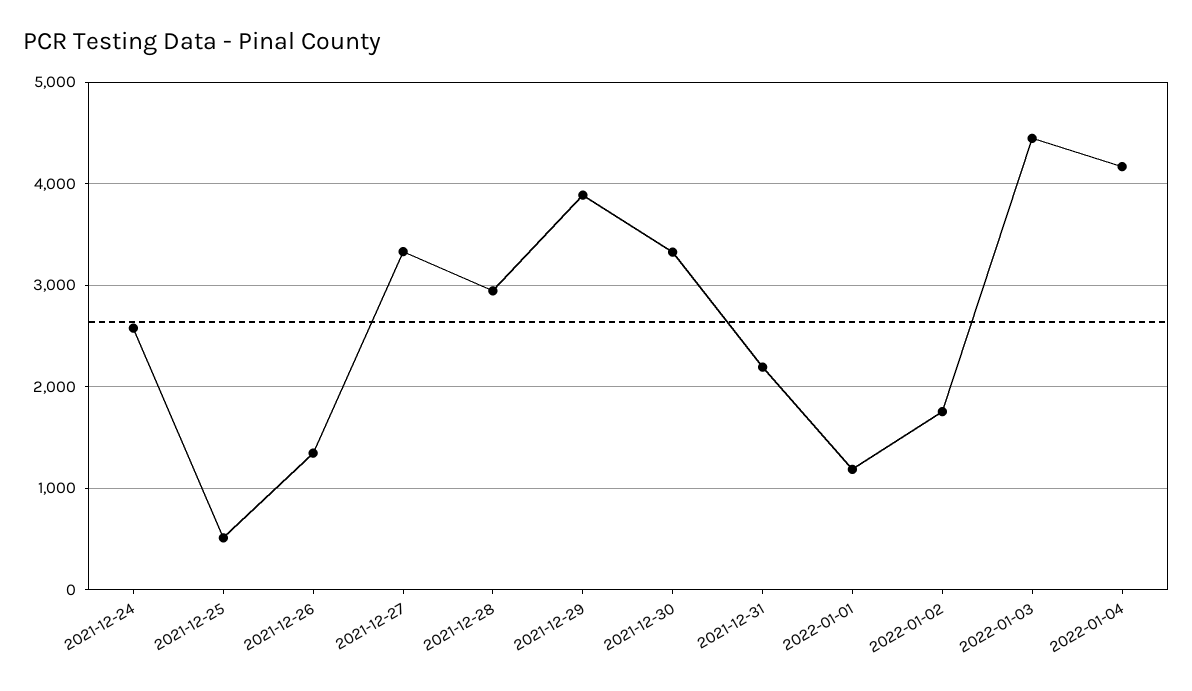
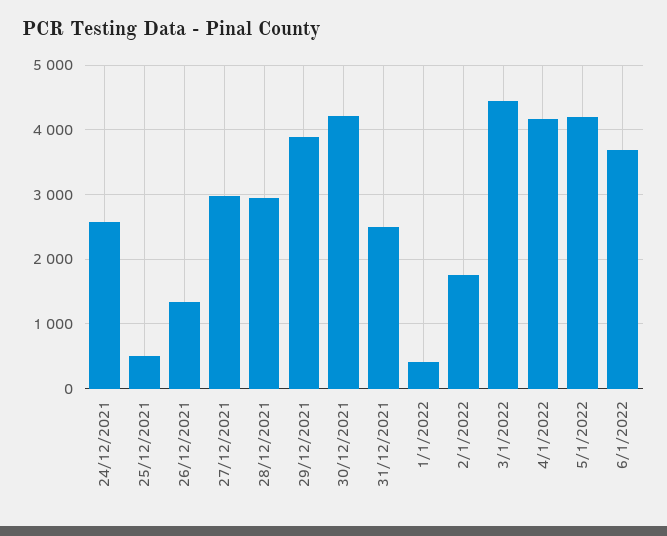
2021-12-27: 3300 -> 3000
2021-12-30: 3300 -> 4200
2021-12-31: 2200 -> 2500
2022-01-01: 1200 -> 400
5/1/2022: none -> 4200
6/1/2022: none -> 3700

